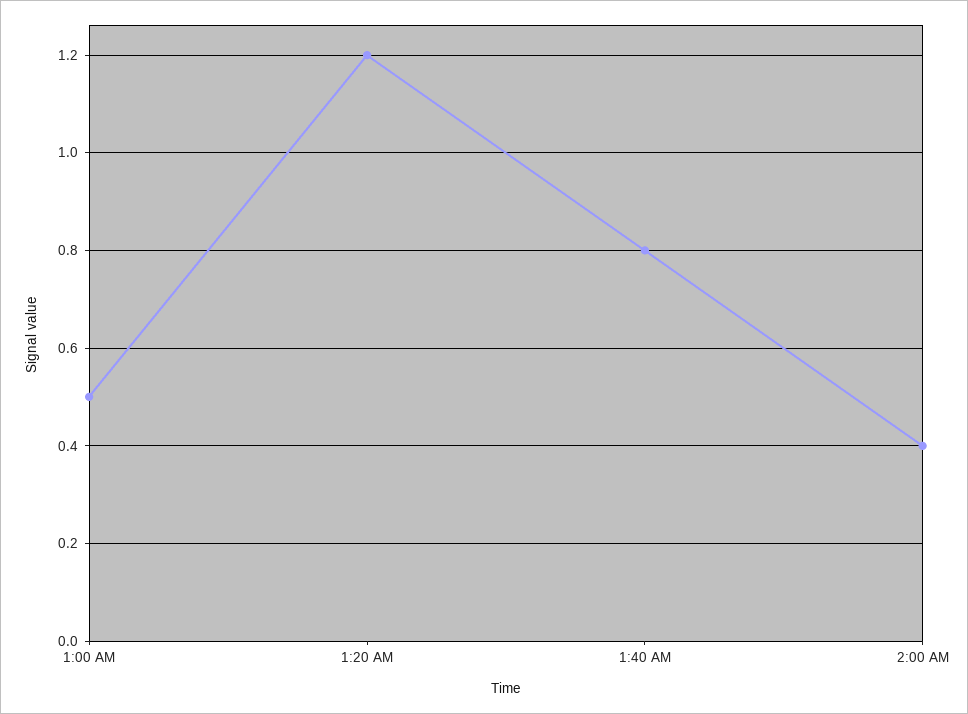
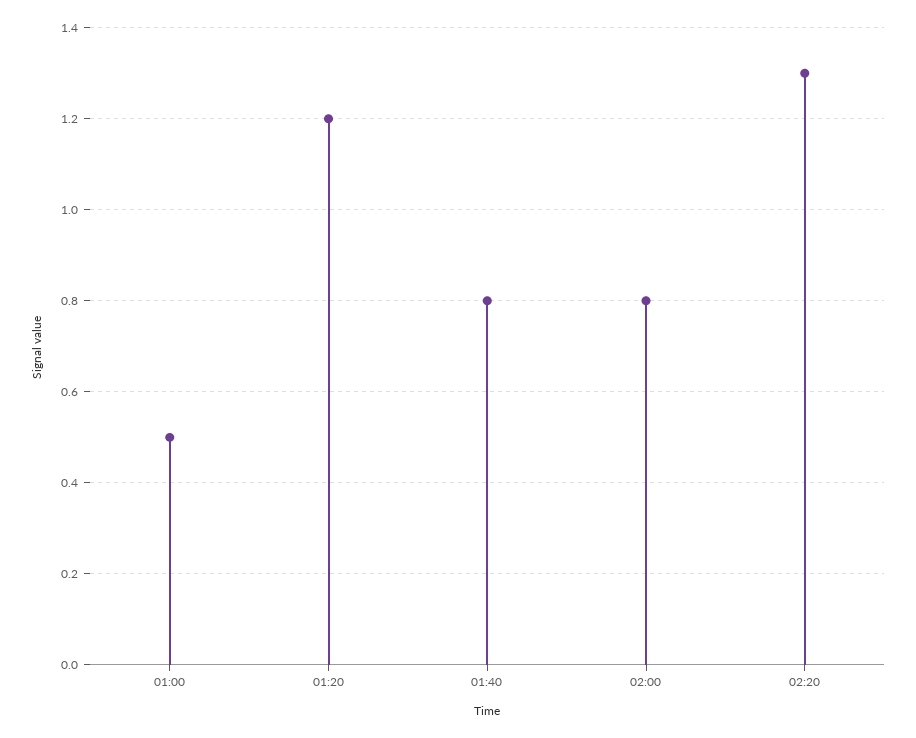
2:00 AM: 0.4 -> 0.8
02:20: none -> 1.3

